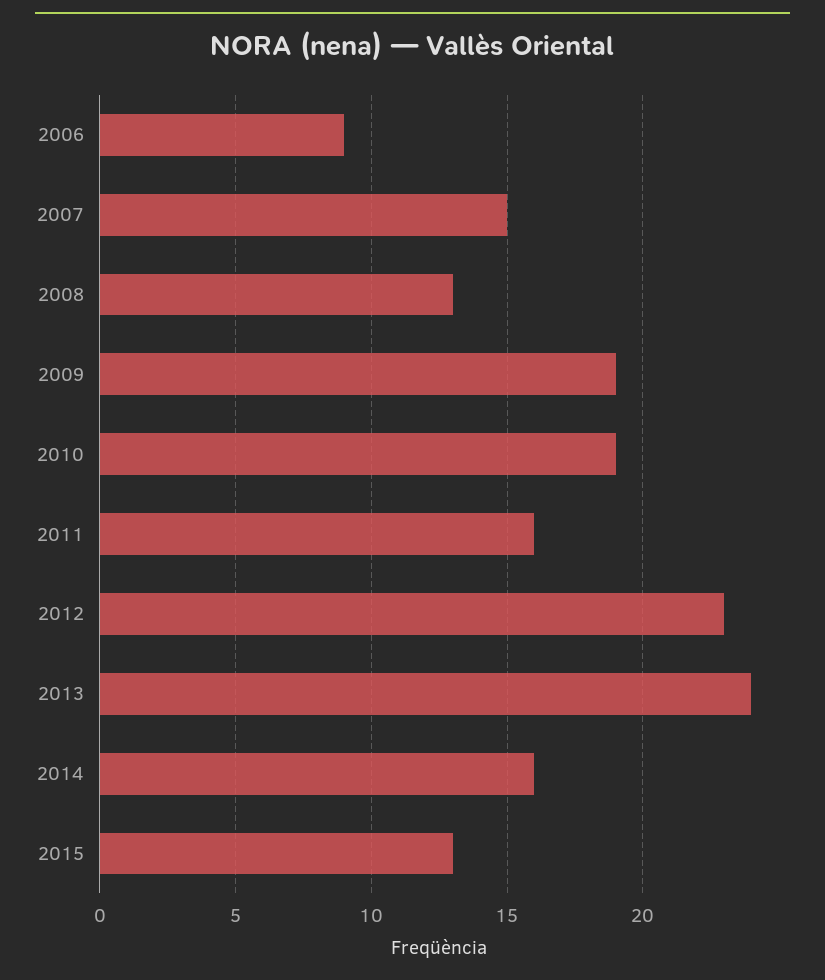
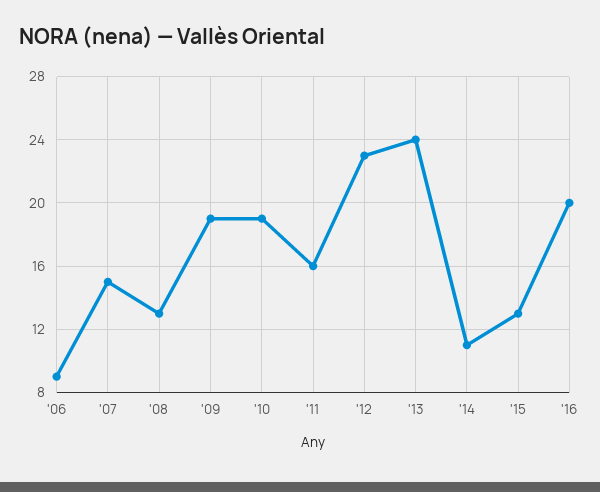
2014: 16 -> 11
'16: none -> 20

